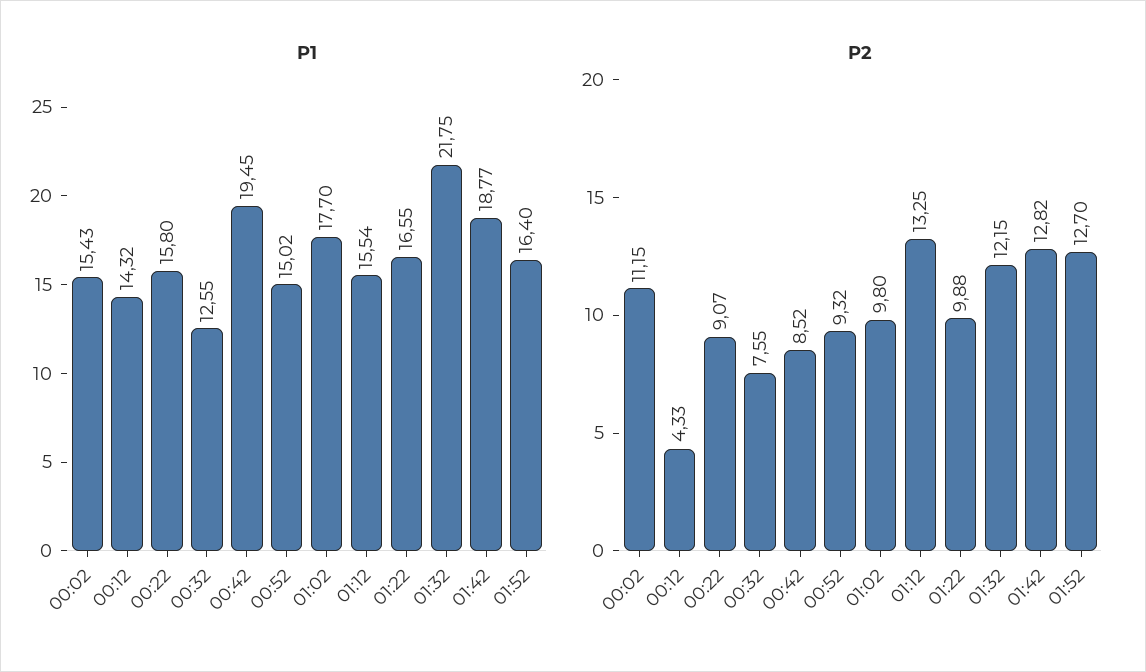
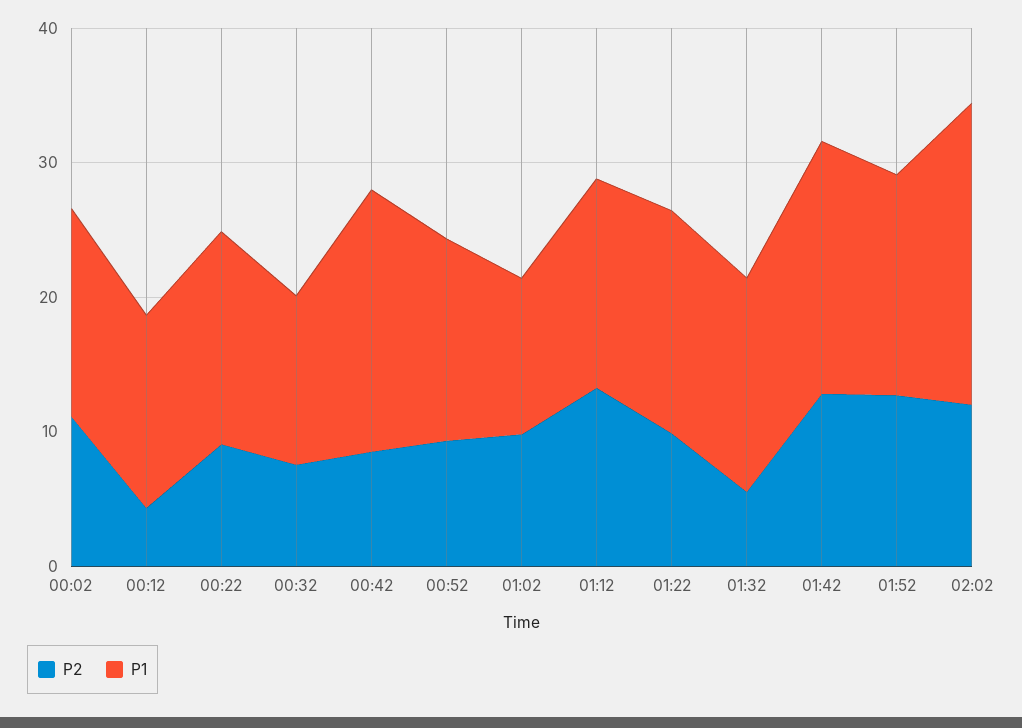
P1, 01:02: 17.7 -> 12
P1, 01:32: 21.75 -> 16
P2, 01:32: 12.15 -> 6
P2, 02:02: none -> 12
P1, 02:02: none -> 22

